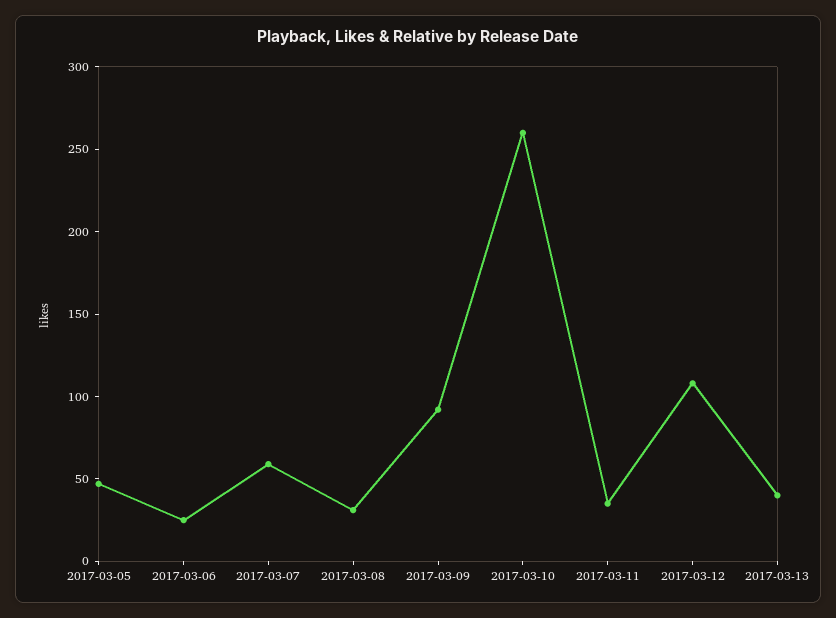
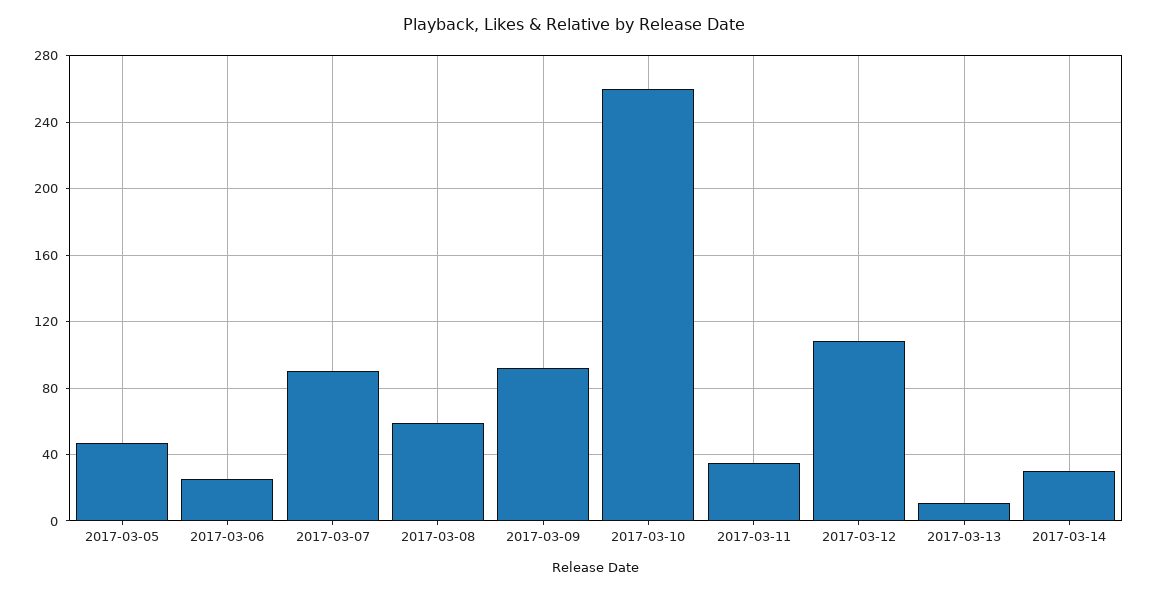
2017-03-07: 60 -> 90
2017-03-08: 30 -> 60
2017-03-13: 40 -> 10
2017-03-14: none -> 30

